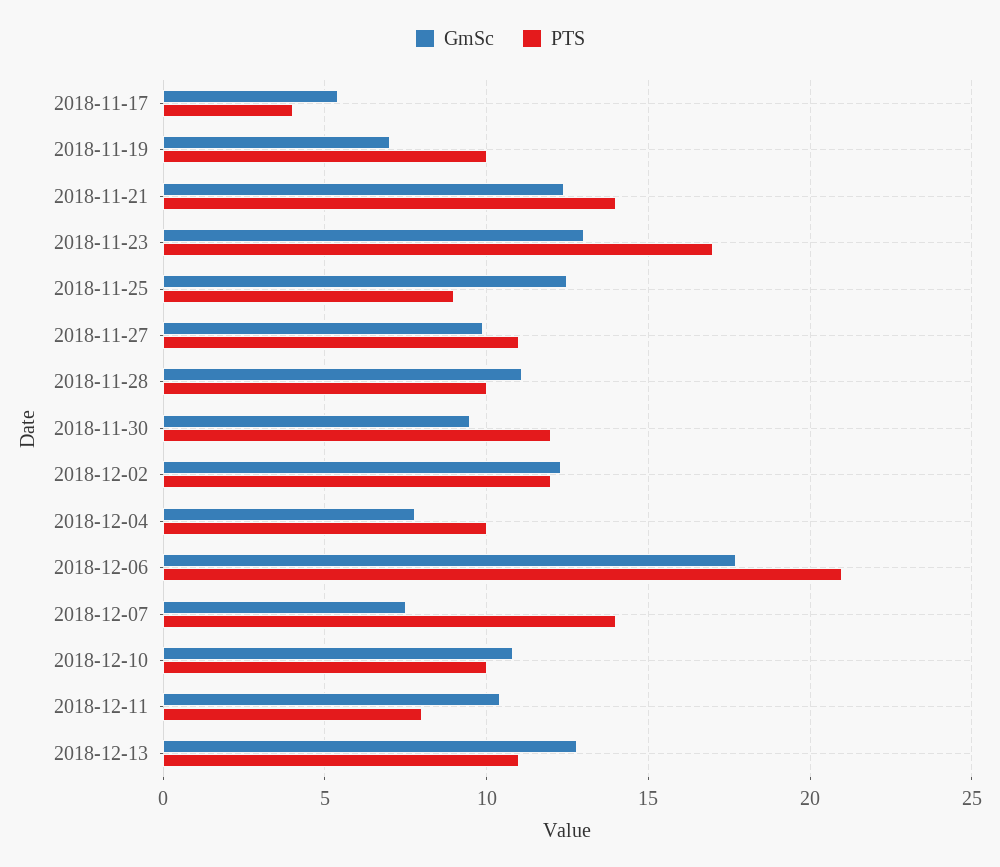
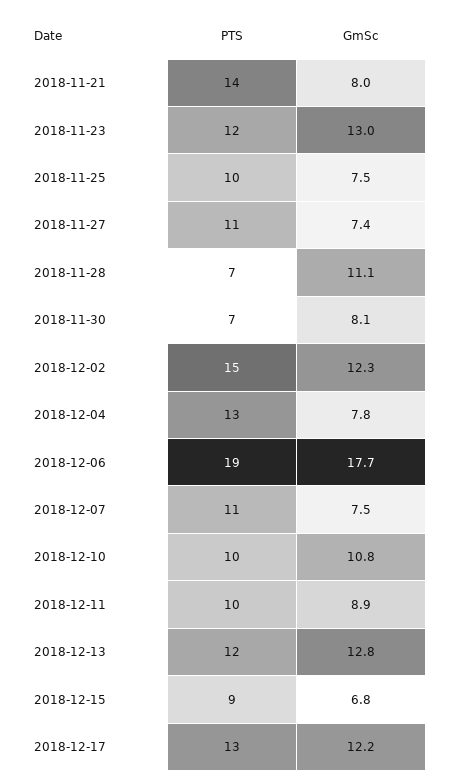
GmSc, 2018-11-17: 5.5 -> none
PTS, 2018-11-17: 4 -> none
GmSc, 2018-11-19: 7 -> none
PTS, 2018-11-19: 10 -> none
GmSc, 2018-11-21: 12.5 -> 8
PTS, 2018-11-23: 17 -> 12
GmSc, 2018-11-25: 12.5 -> 7.5
PTS, 2018-11-25: 9 -> 10
GmSc, 2018-11-27: 10 -> 7.4
PTS, 2018-11-28: 10 -> 7
GmSc, 2018-11-30: 9.5 -> 8.1
PTS, 2018-11-30: 12 -> 7
PTS, 2018-12-02: 12 -> 15
PTS, 2018-12-04: 10 -> 13
PTS, 2018-12-06: 21 -> 19
PTS, 2018-12-07: 14 -> 11
GmSc, 2018-12-11: 10.5 -> 8.9
PTS, 2018-12-11: 8 -> 10
PTS, 2018-12-13: 11 -> 12
PTS, 2018-12-15: none -> 9
GmSc, 2018-12-15: none -> 6.8
PTS, 2018-12-17: none -> 13
GmSc, 2018-12-17: none -> 12.2

